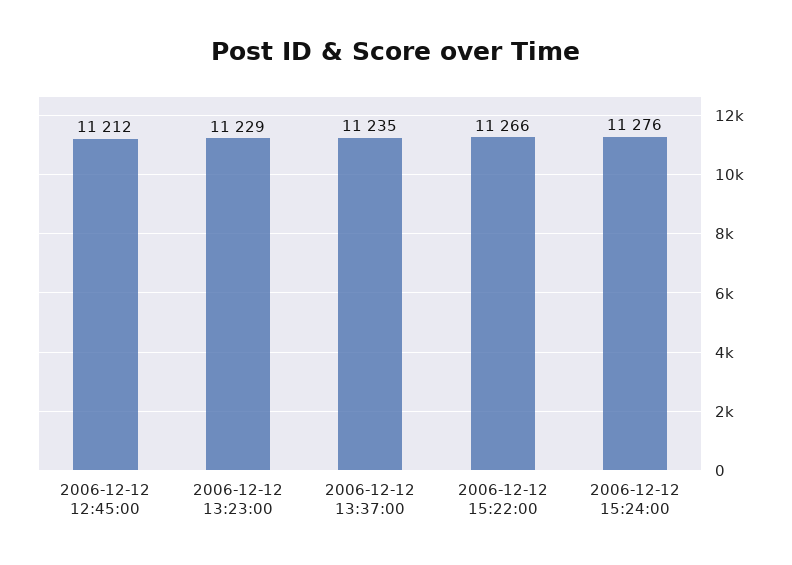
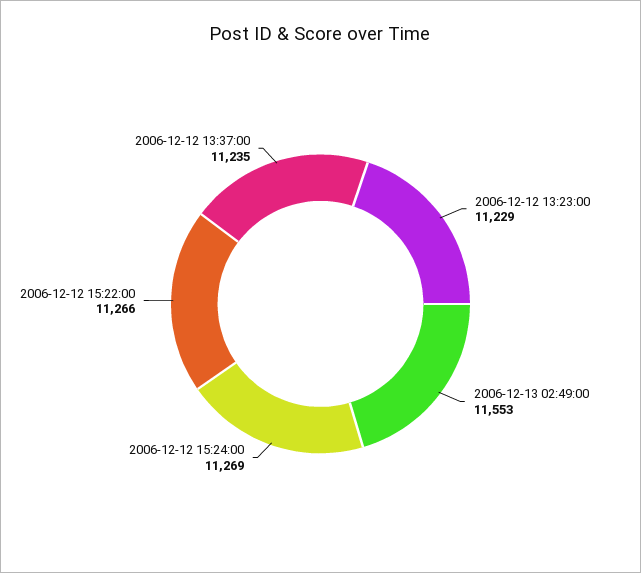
2006-12-12 12:45:00: 11212 -> none
2006-12-12 15:24:00: 11276 -> 11269
2006-12-13 02:49:00: none -> 11553

